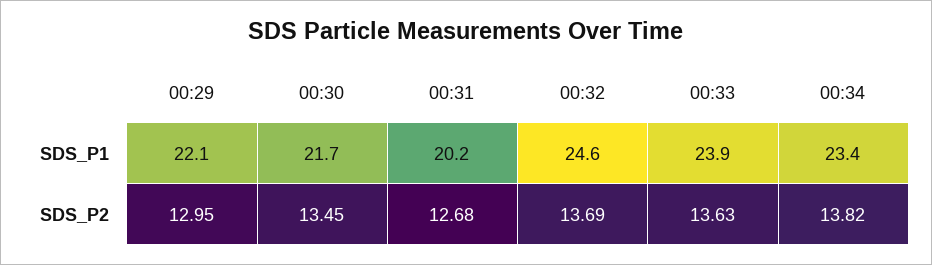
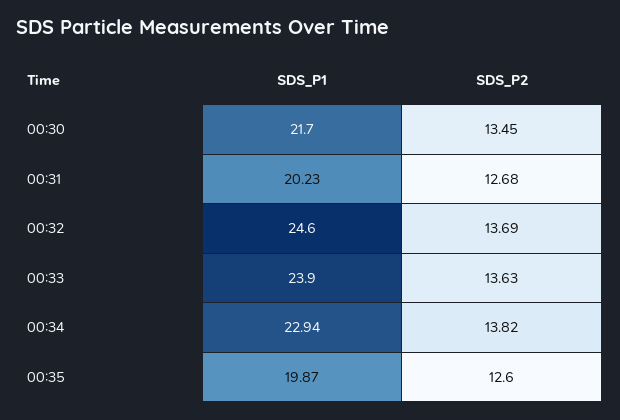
00:29, SDS_P1: 22.1 -> none
00:34, SDS_P1: 23.4 -> 22.94
00:29, SDS_P2: 12.95 -> none
00:35, SDS_P1: none -> 19.87
00:35, SDS_P2: none -> 12.6

